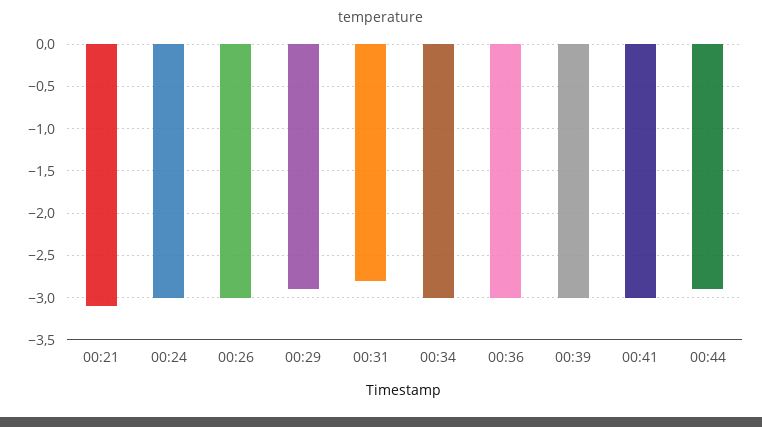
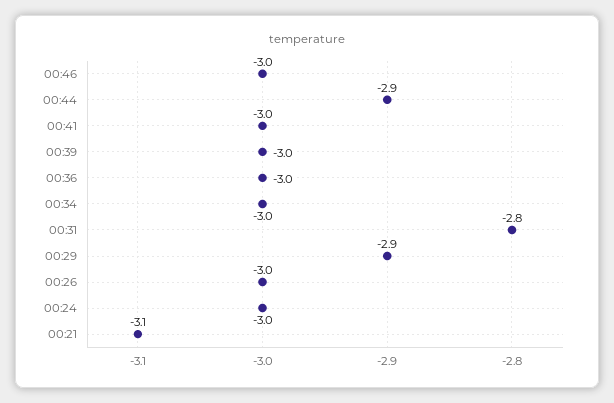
00:46: none -> -3

